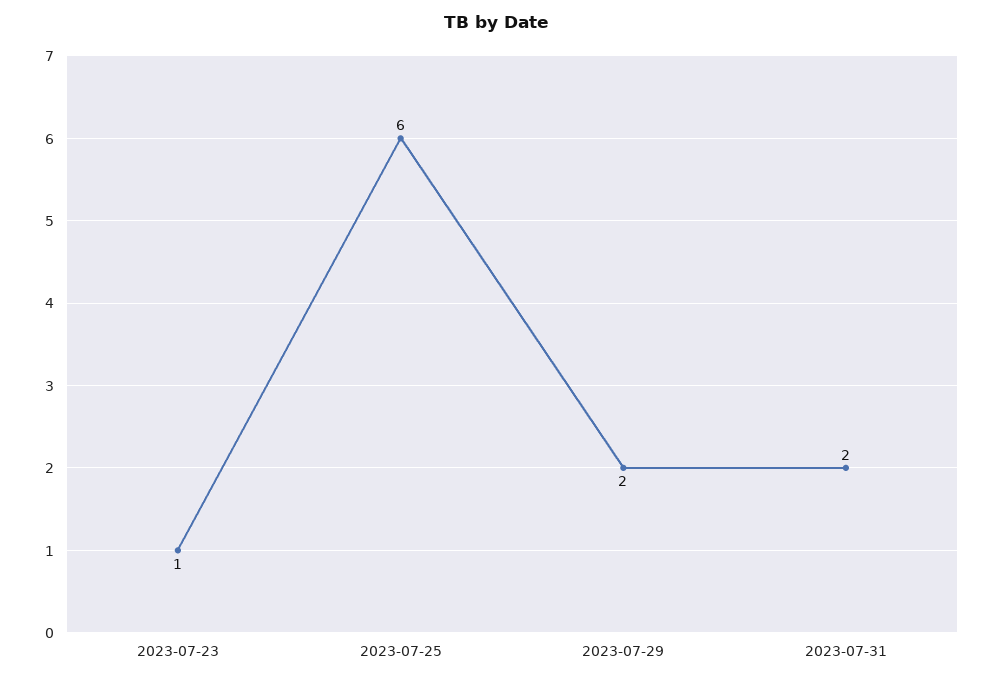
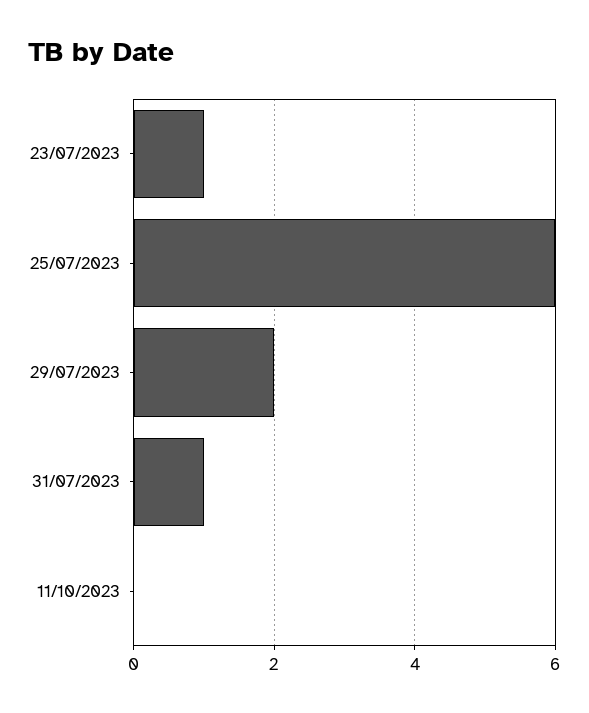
2023-07-31: 2 -> 1
11/10/2023: none -> 0

